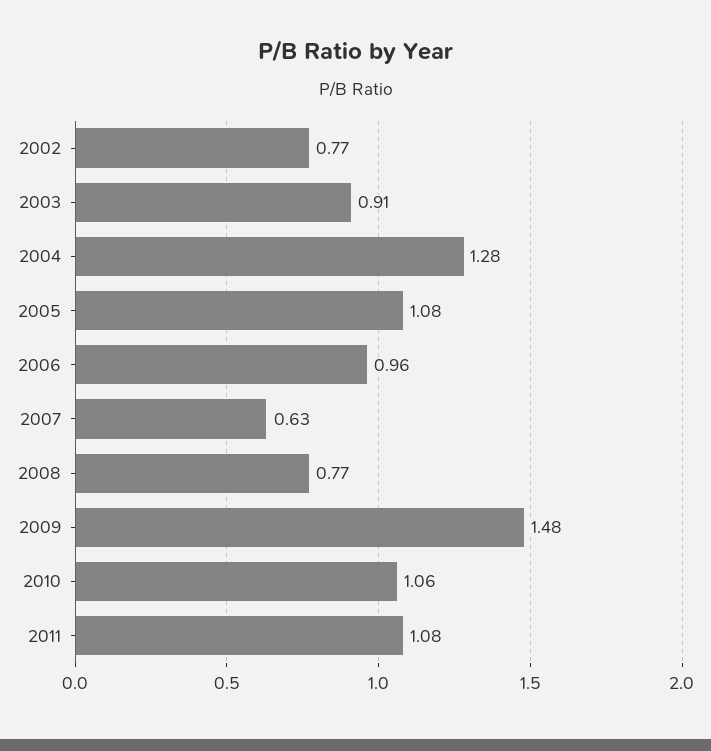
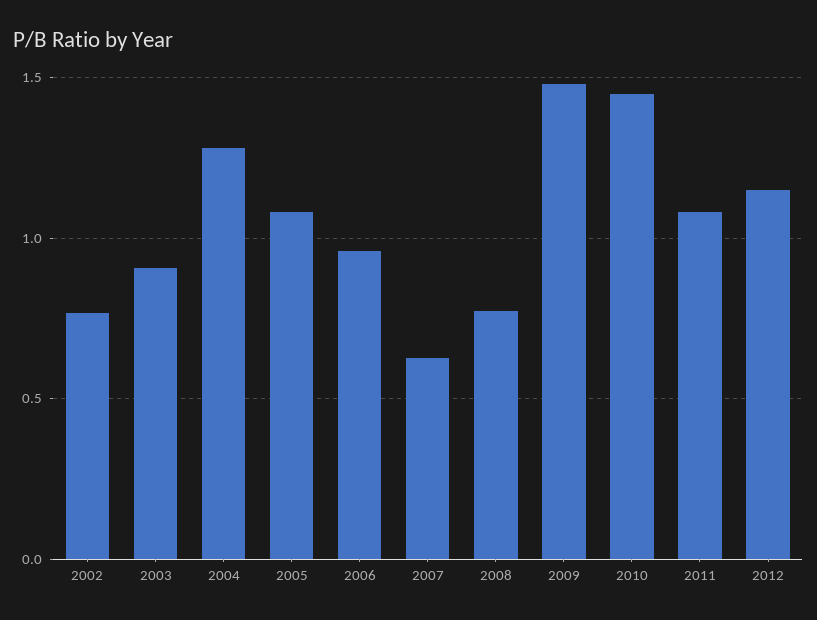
2010: 1.06 -> 1.45
2012: none -> 1.15

